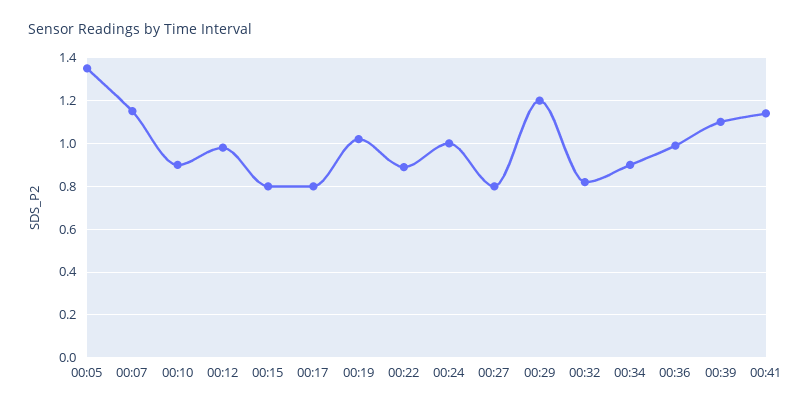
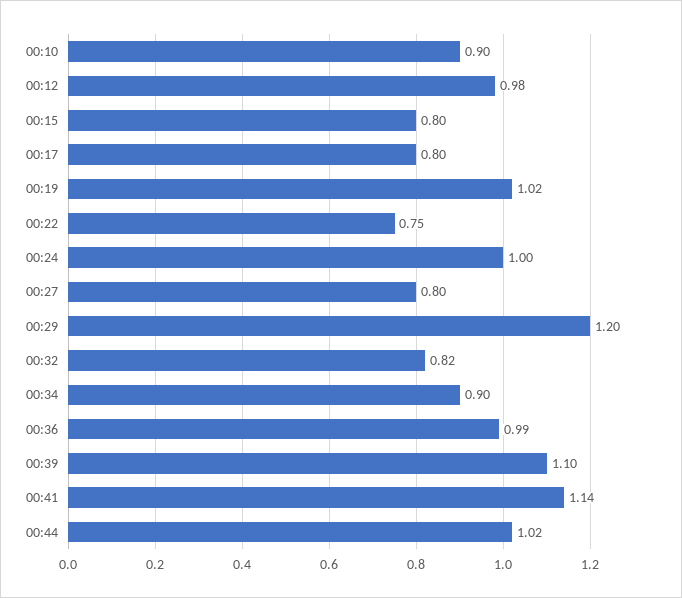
00:05: 1.35 -> none
00:07: 1.15 -> none
00:22: 0.9 -> 0.75
00:44: none -> 1.02

